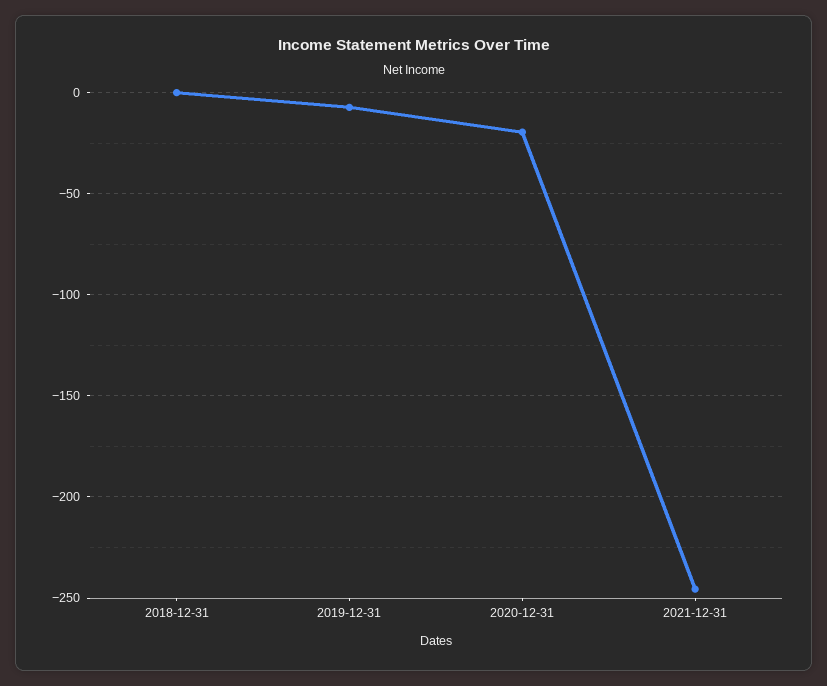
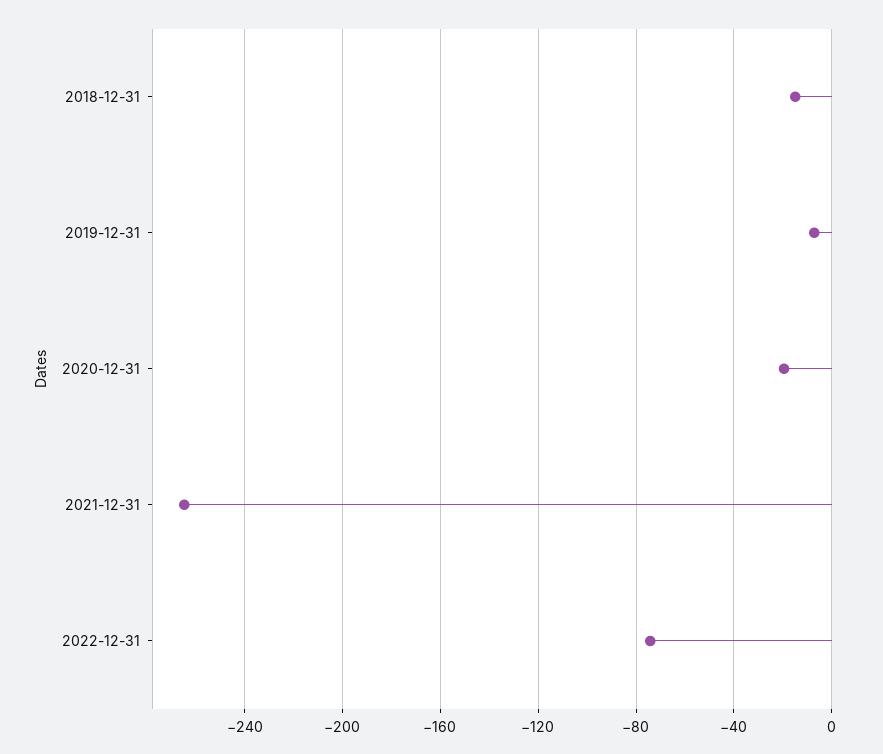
2018-12-31: 0 -> -15
2021-12-31: -245 -> -265
2022-12-31: none -> -75

